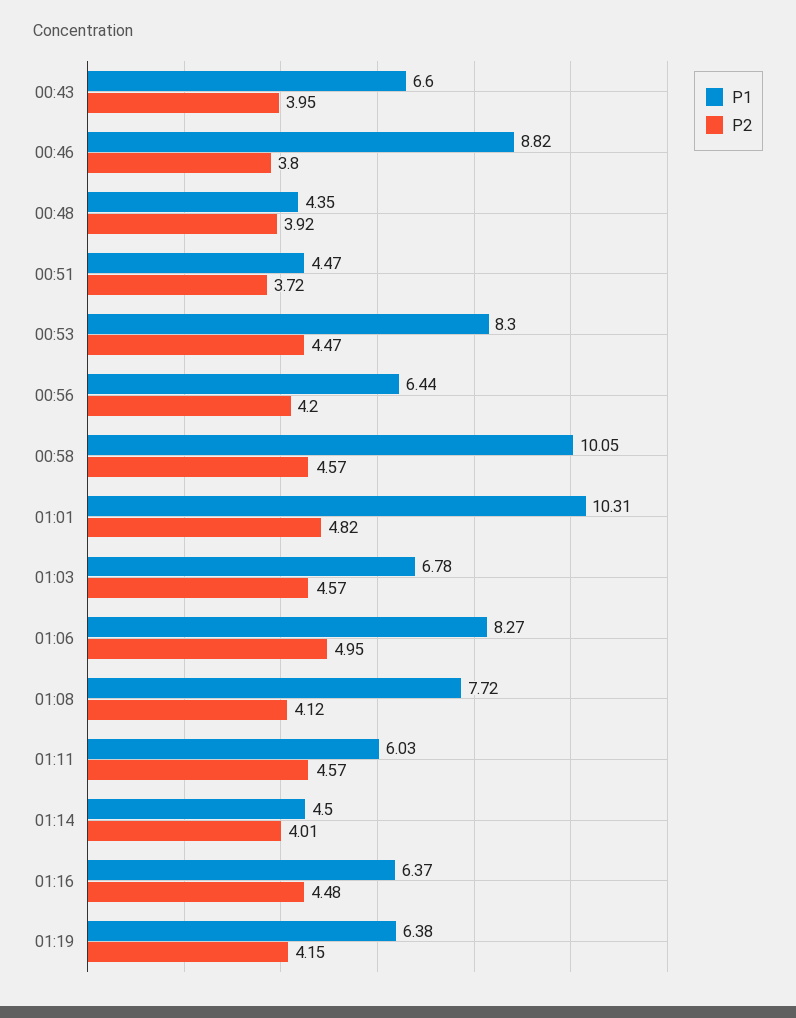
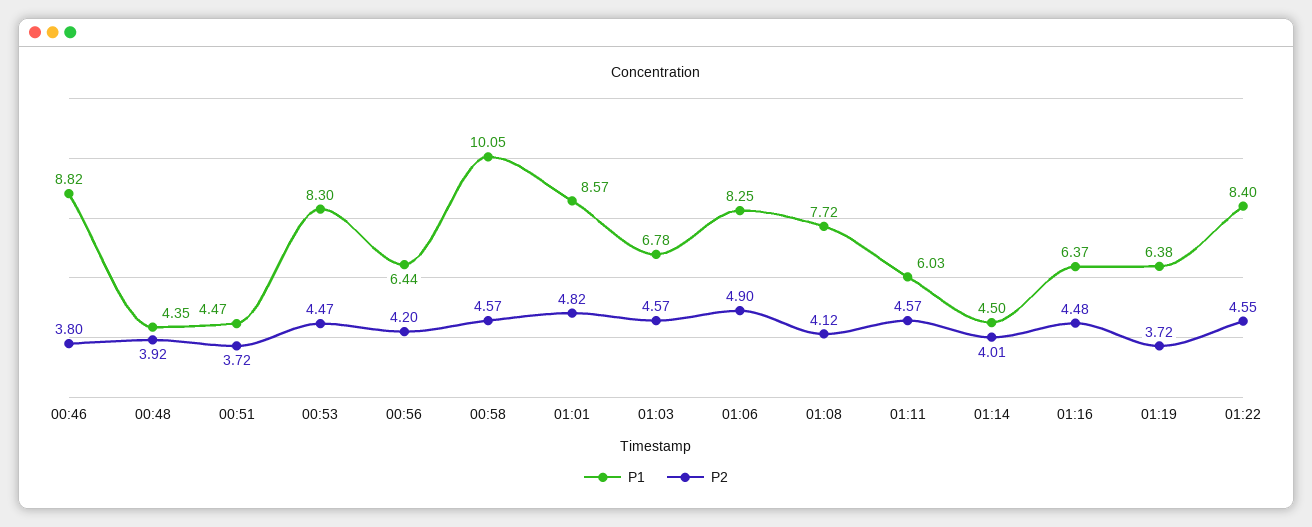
P1, 00:43: 6.6 -> none
P2, 00:43: 3.95 -> none
P1, 01:01: 10.31 -> 8.57
P1, 01:06: 8.27 -> 8.25
P2, 01:06: 4.95 -> 4.9
P2, 01:19: 4.15 -> 3.72
P1, 01:22: none -> 8.4
P2, 01:22: none -> 4.55

